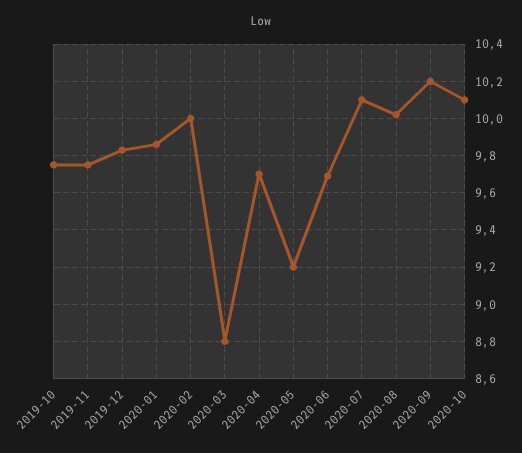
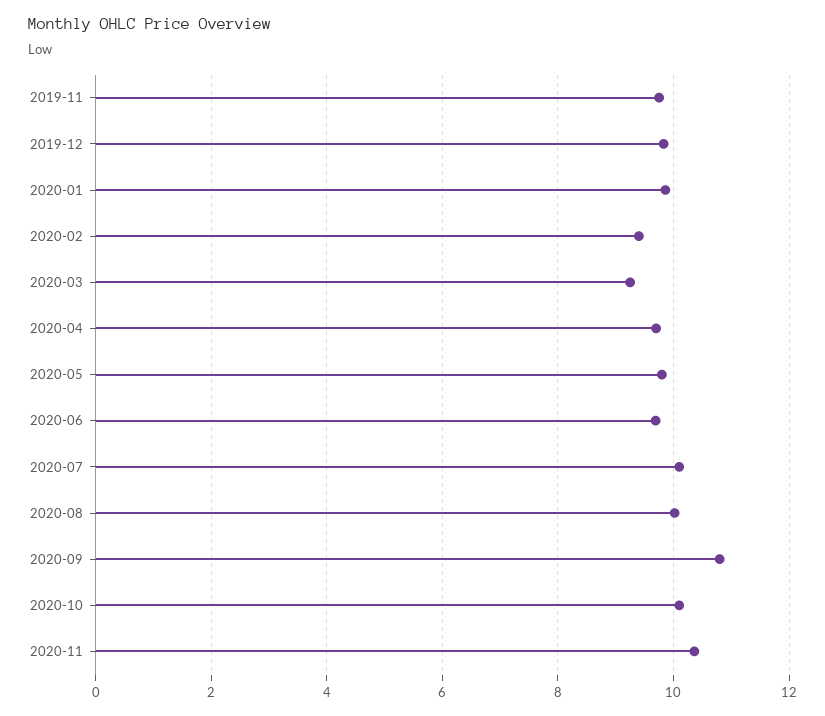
2019-10: 9.75 -> none
2020-02: 10 -> 9.4
2020-03: 8.8 -> 9.2
2020-05: 9.2 -> 9.8
2020-09: 10.2 -> 10.8
2020-11: none -> 10.4

